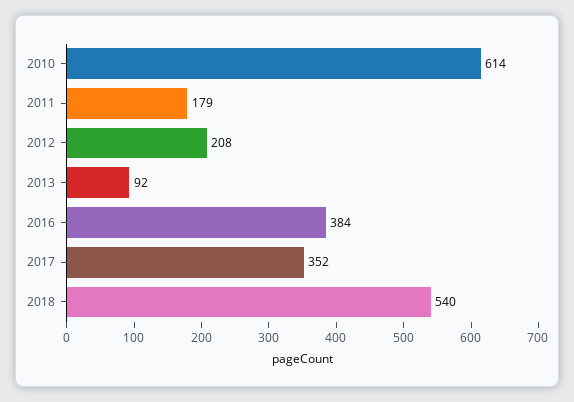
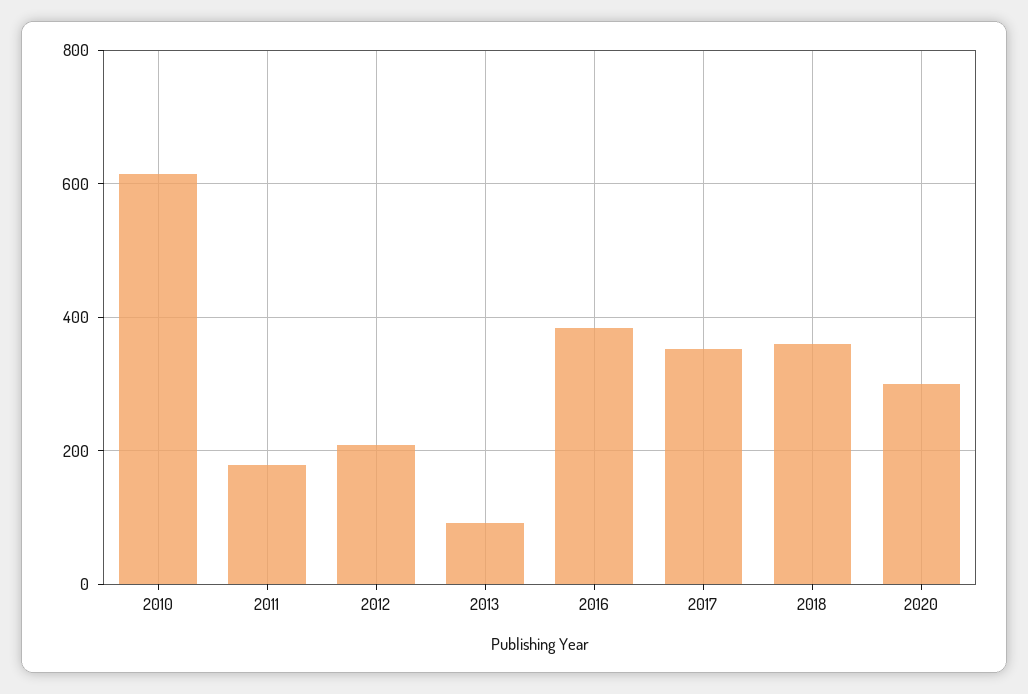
2018: 540 -> 360
2020: none -> 300

